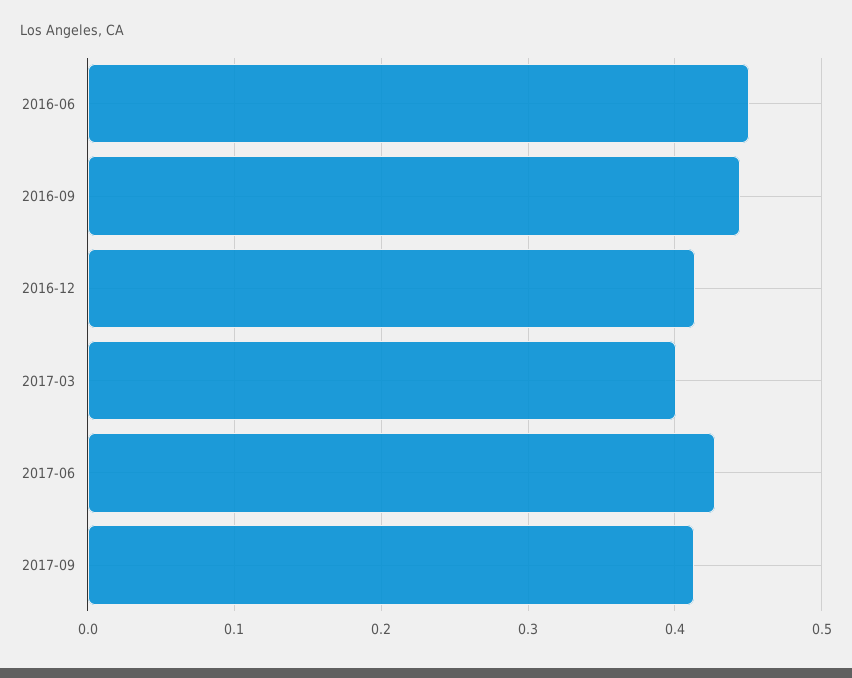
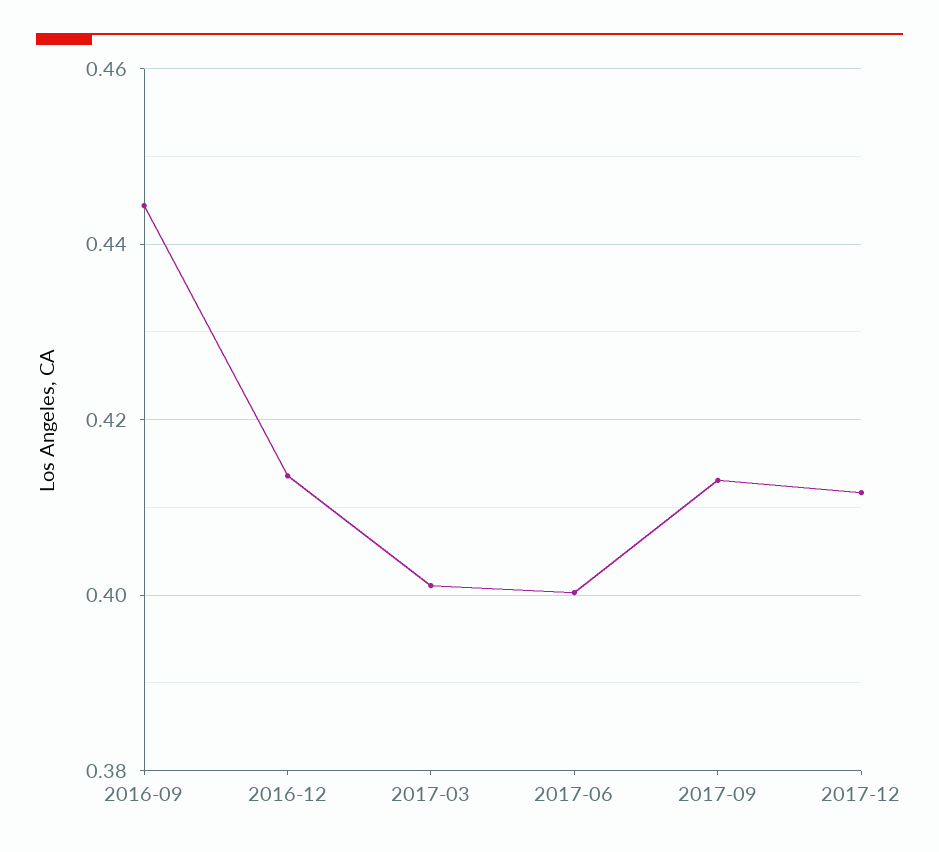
2016-06: 0.45 -> none
2017-06: 0.43 -> 0.4
2017-12: none -> 0.412

